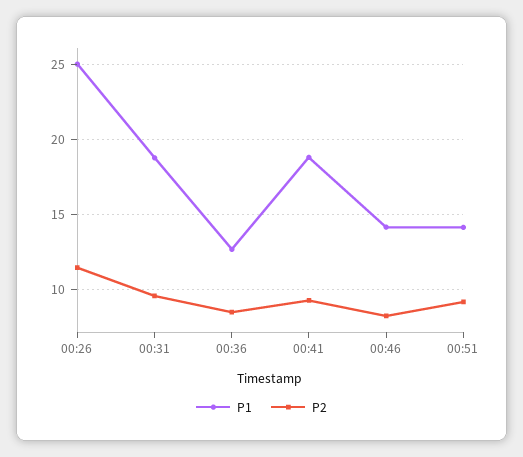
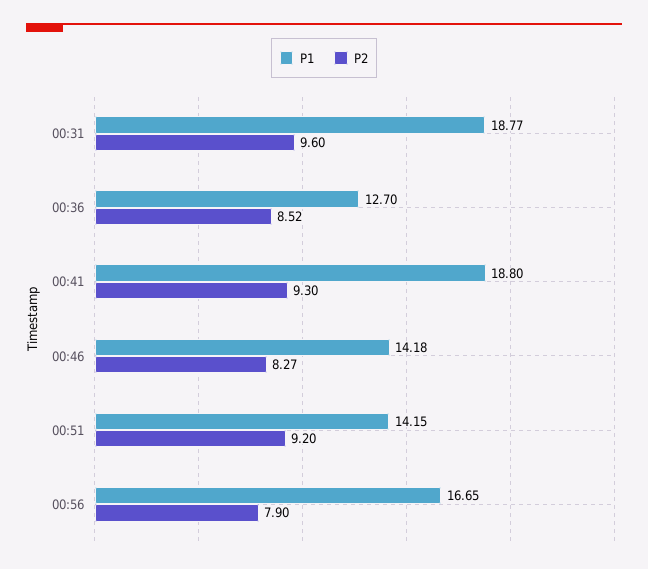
P1, 00:26: 25 -> none
P2, 00:26: 11.5 -> none
P1, 00:56: none -> 16.65
P2, 00:56: none -> 7.9

